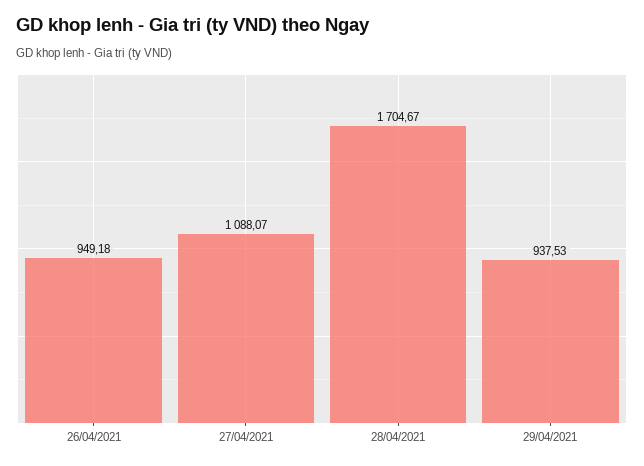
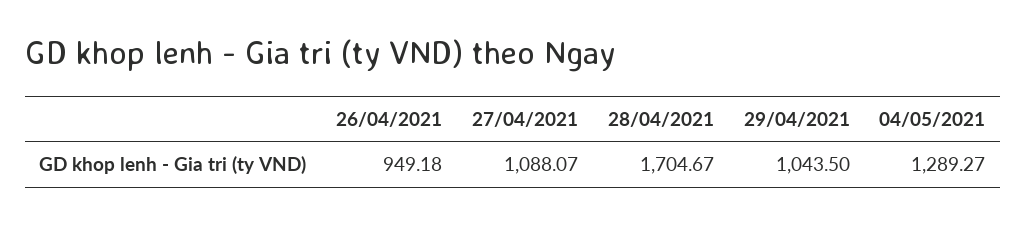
29/04/2021: 937.53 -> 1043.5
04/05/2021: none -> 1289.27

